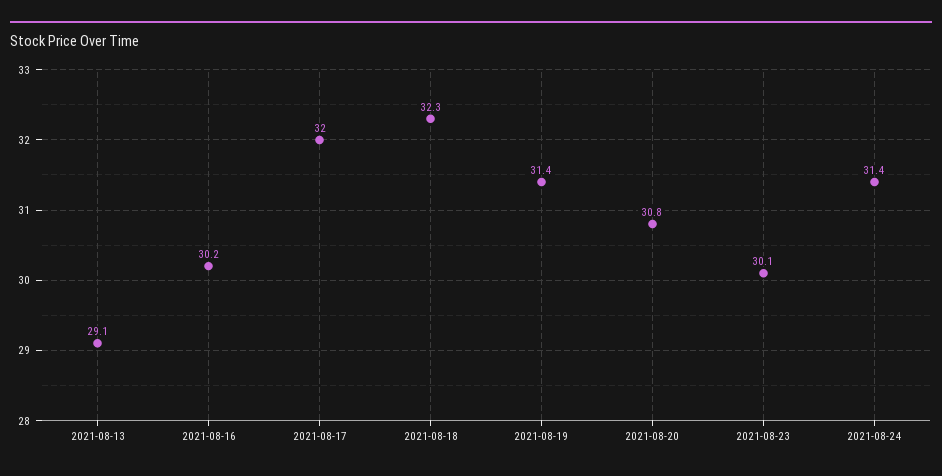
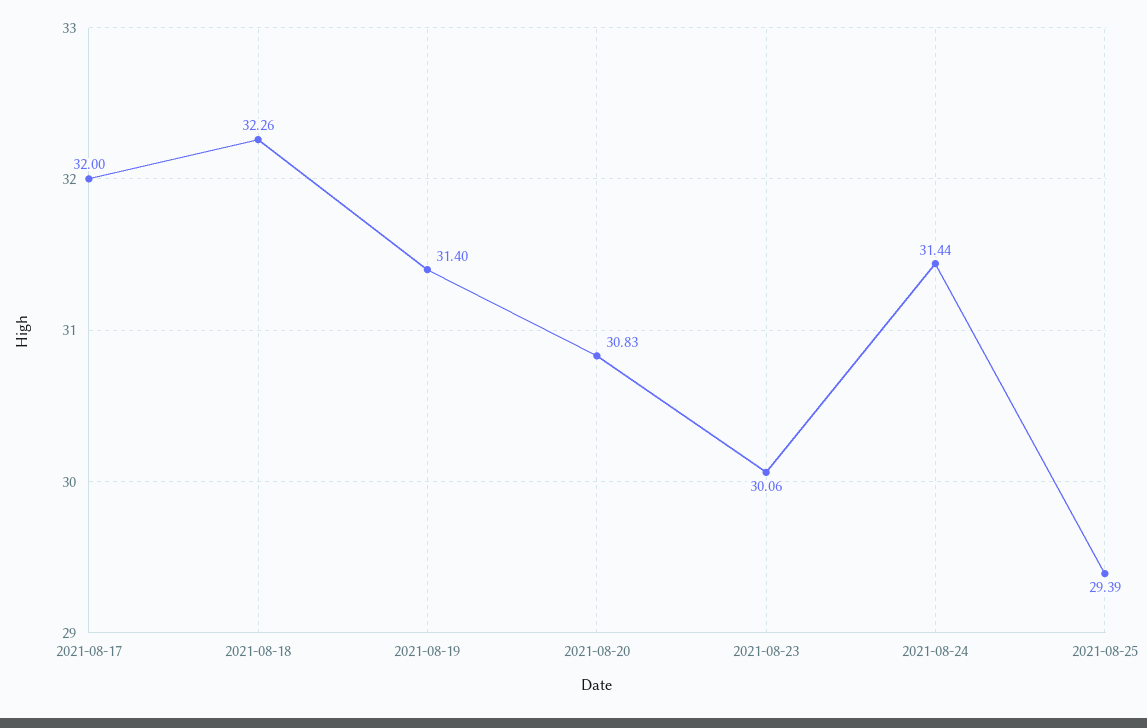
2021-08-13: 29.1 -> none
2021-08-16: 30.2 -> none
2021-08-25: none -> 29.39

